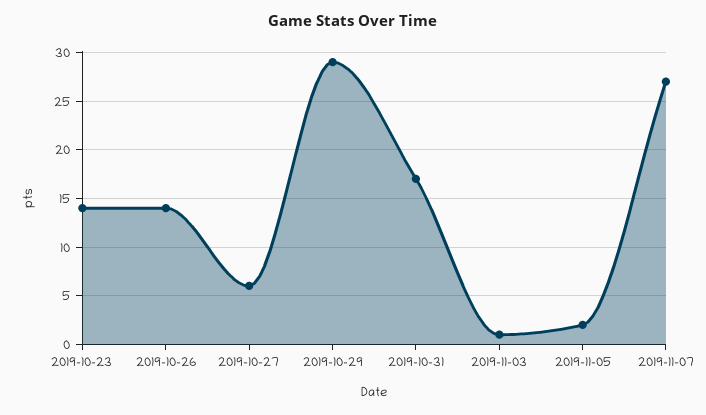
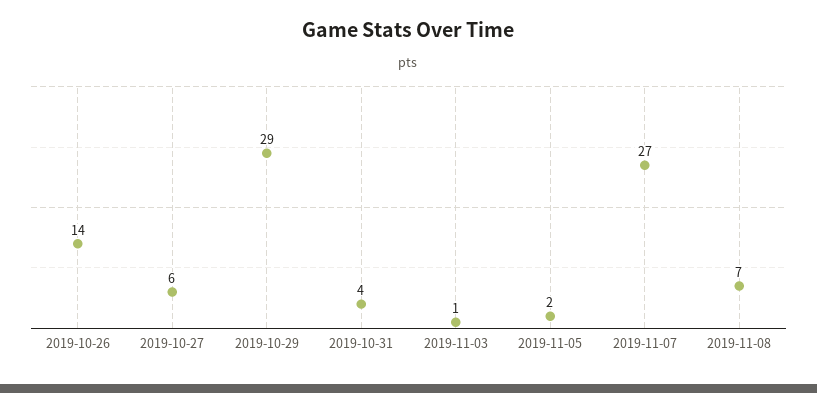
2019-10-23: 14 -> none
2019-10-31: 17 -> 4
2019-11-08: none -> 7

